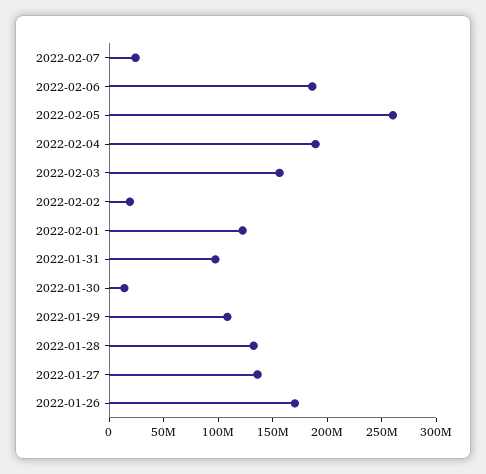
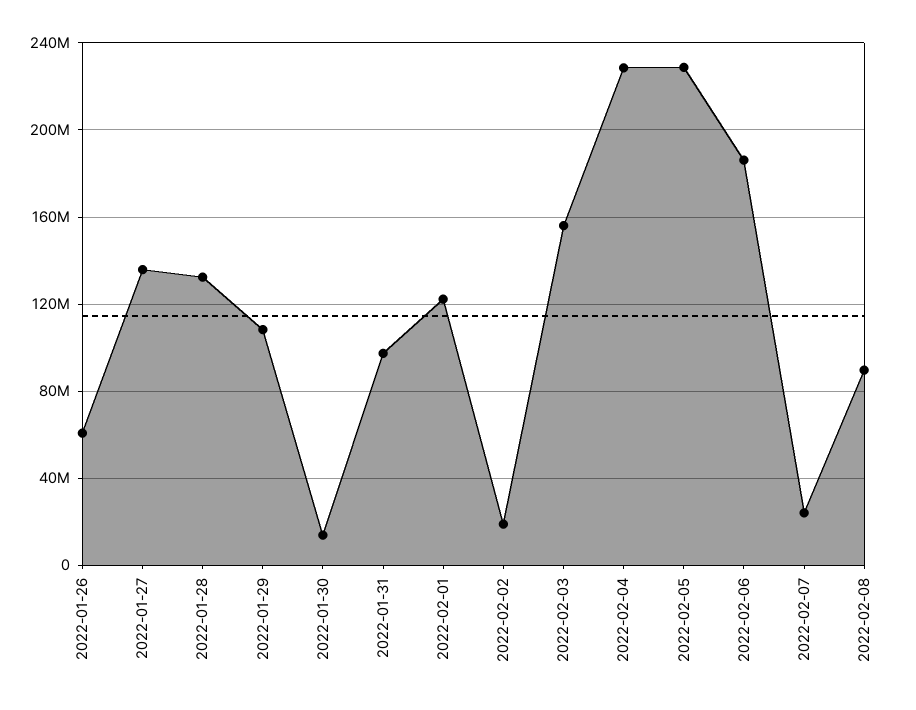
2022-02-05: 260000000 -> 230000000
2022-02-04: 190000000 -> 230000000
2022-01-26: 170000000 -> 60000000
2022-02-08: none -> 90000000

